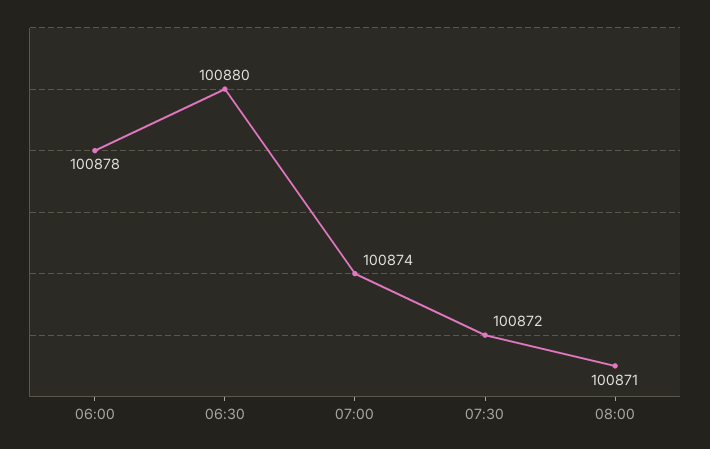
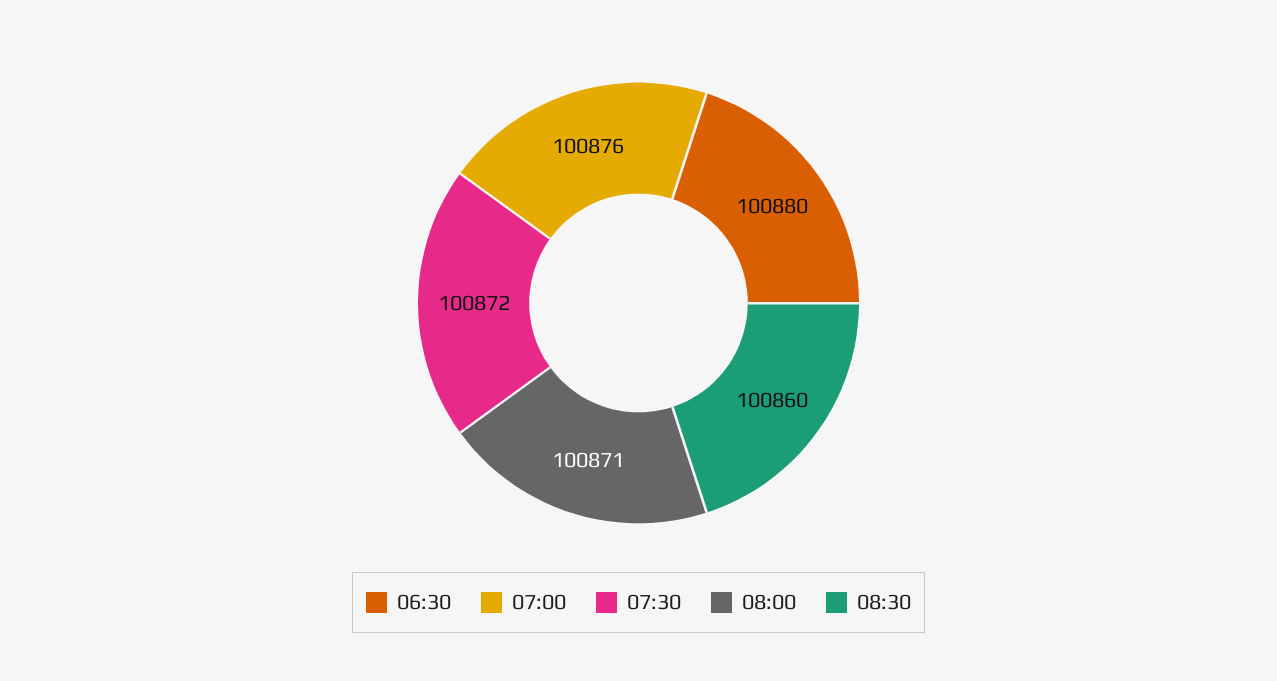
06:00: 100878 -> none
07:00: 100874 -> 100876
08:30: none -> 100860

